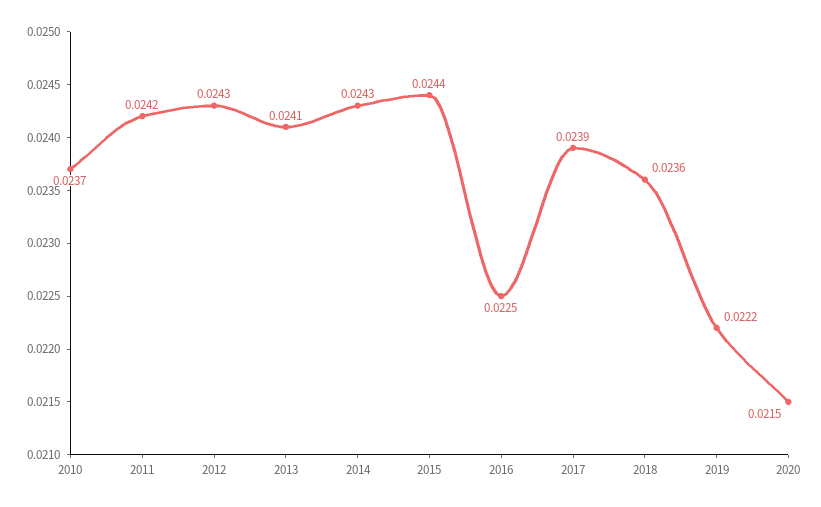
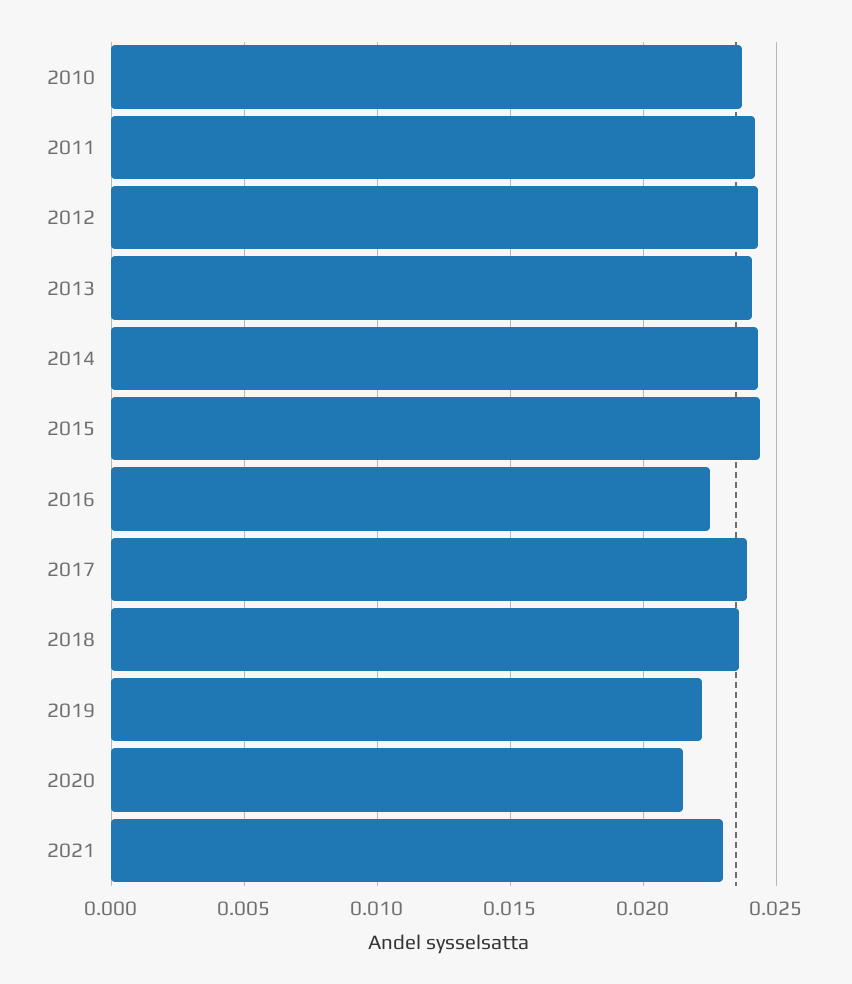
2021: none -> 0.023

